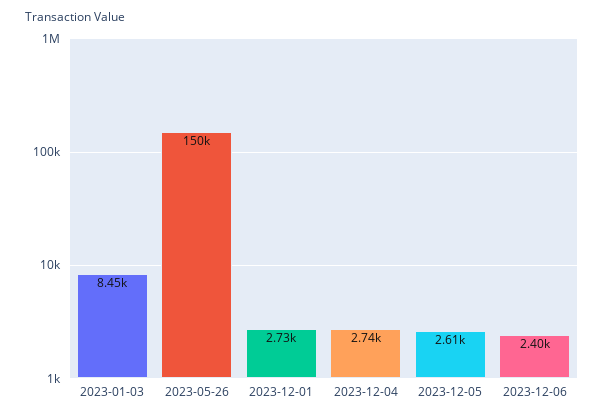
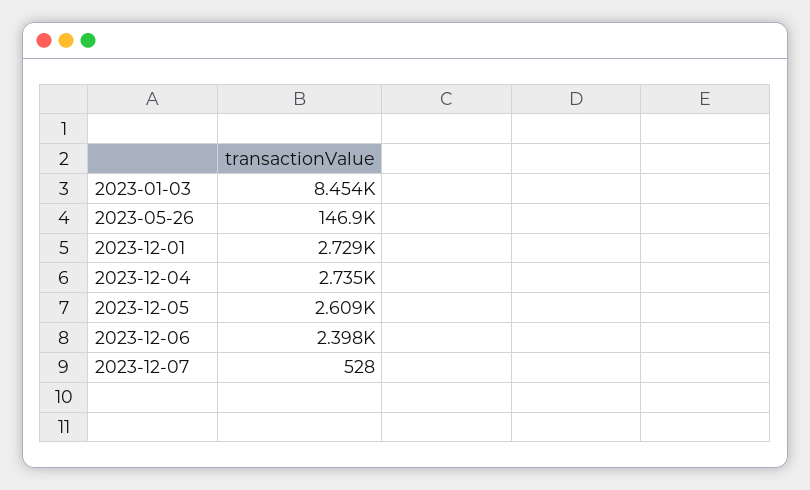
2023-05-26: 150000 -> 146900
2023-12-07: none -> 528

